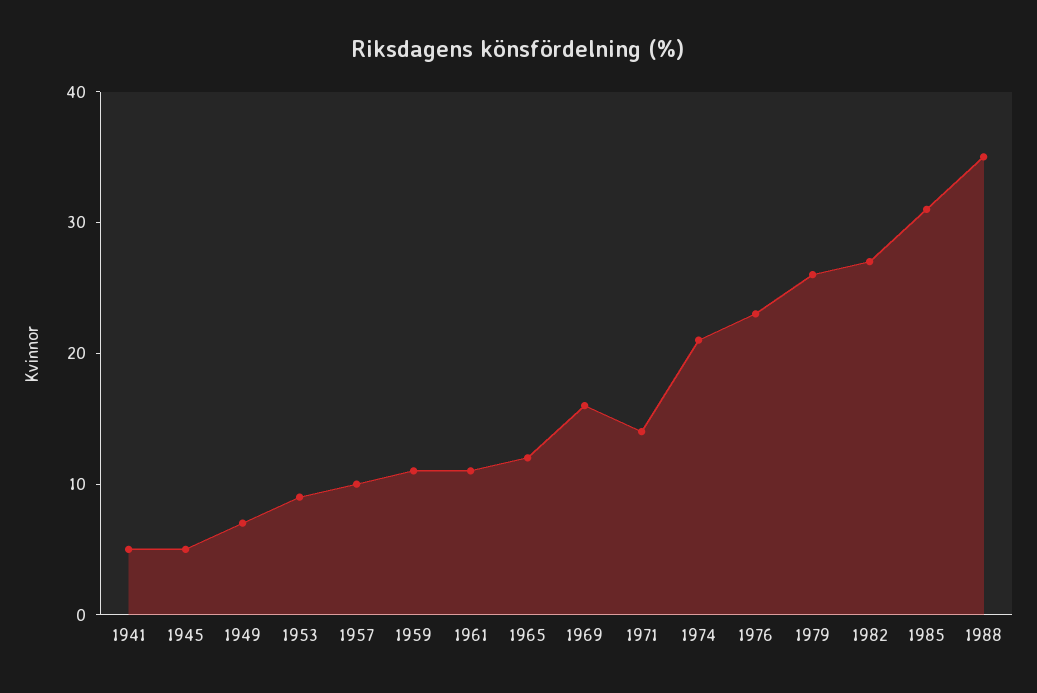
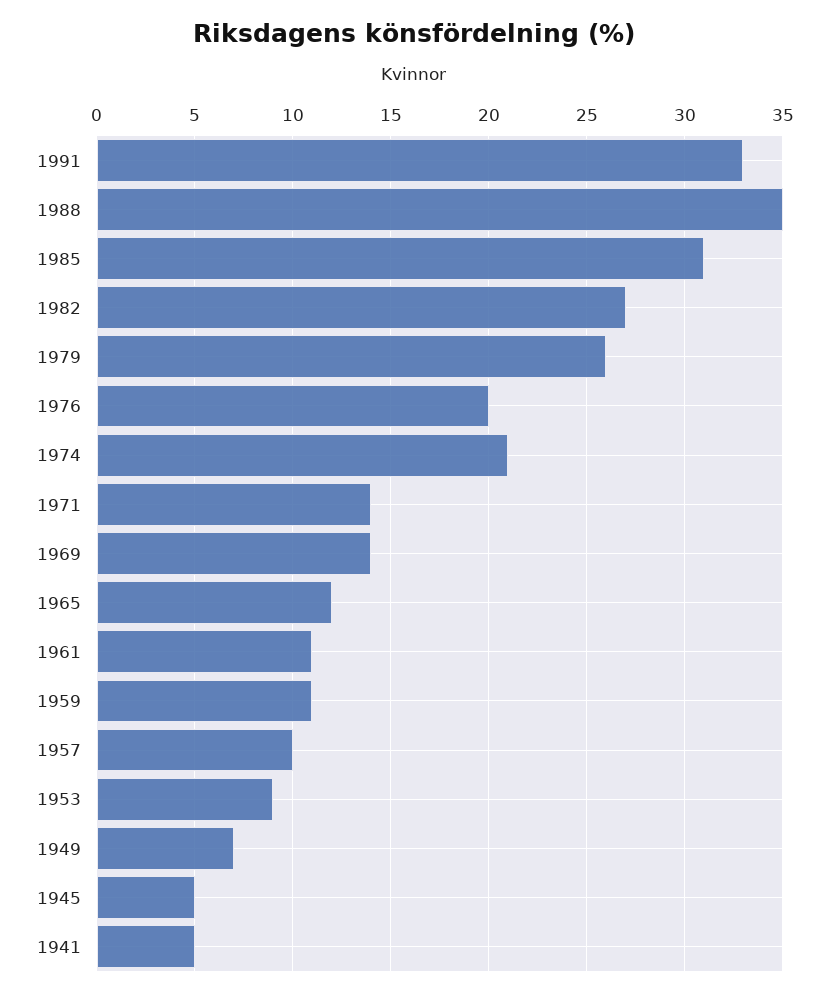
1969: 16 -> 14
1976: 23 -> 20
1991: none -> 33

